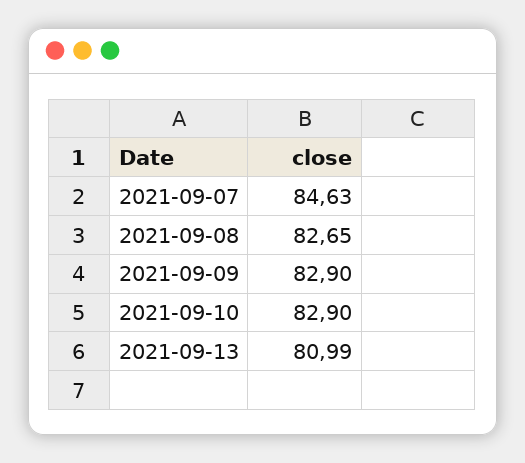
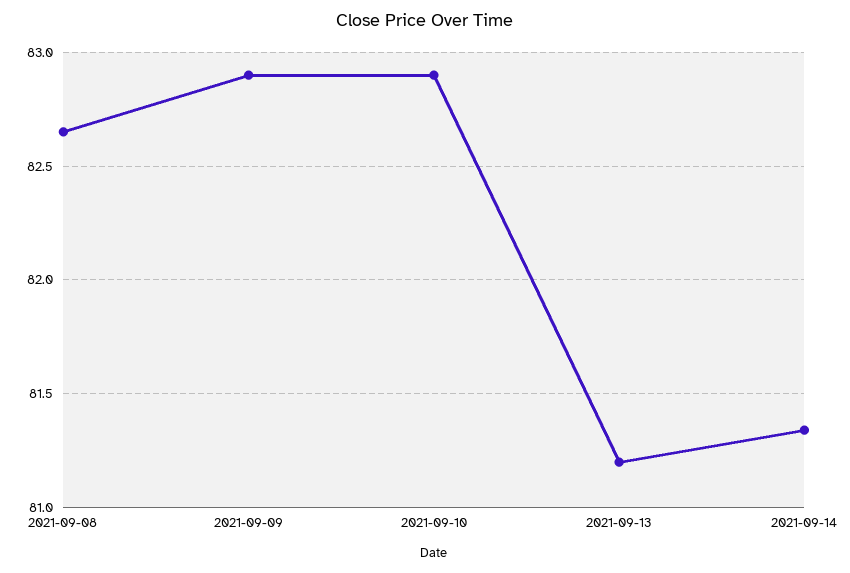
2021-09-07: 84.63 -> none
2021-09-13: 80.99 -> 81.2
2021-09-14: none -> 81.35

